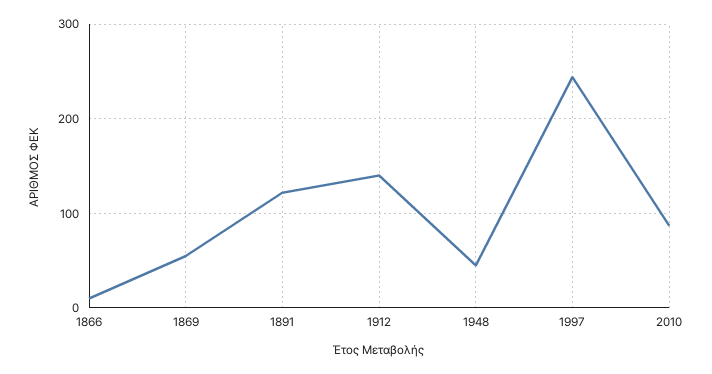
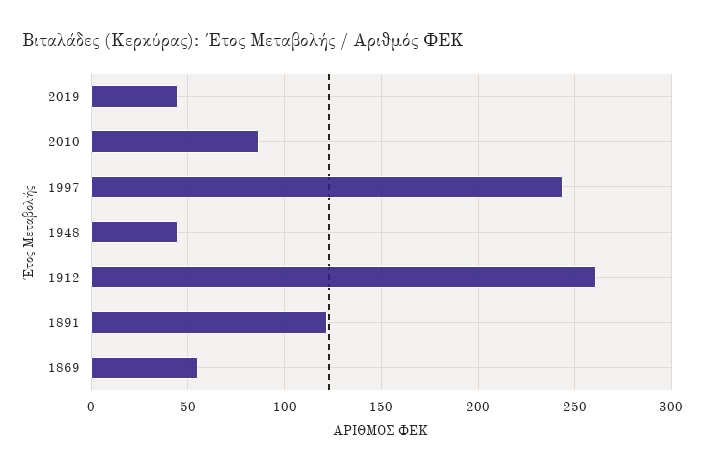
1866: 10 -> none
1912: 140 -> 260
2019: none -> 45

